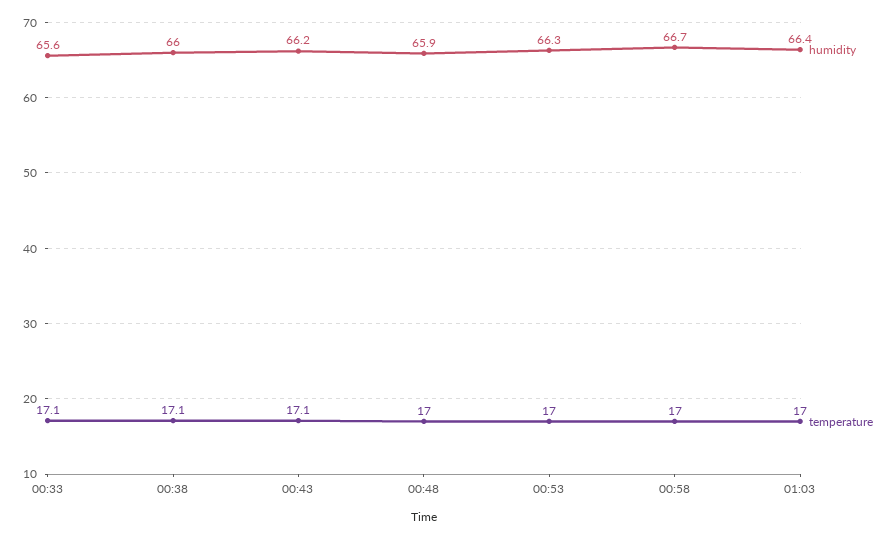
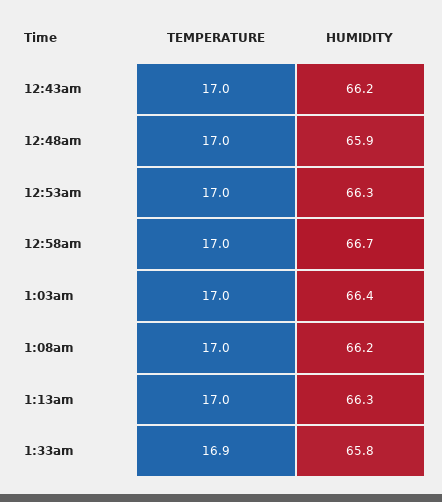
humidity, 00:33: 65.6 -> none
temperature, 00:33: 17.1 -> none
humidity, 00:38: 66 -> none
temperature, 00:38: 17.1 -> none
temperature, 00:43: 17.1 -> 17
temperature, 1:08am: none -> 17
humidity, 1:08am: none -> 66.2
temperature, 1:13am: none -> 17
humidity, 1:13am: none -> 66.3
temperature, 1:33am: none -> 16.9
humidity, 1:33am: none -> 65.8

